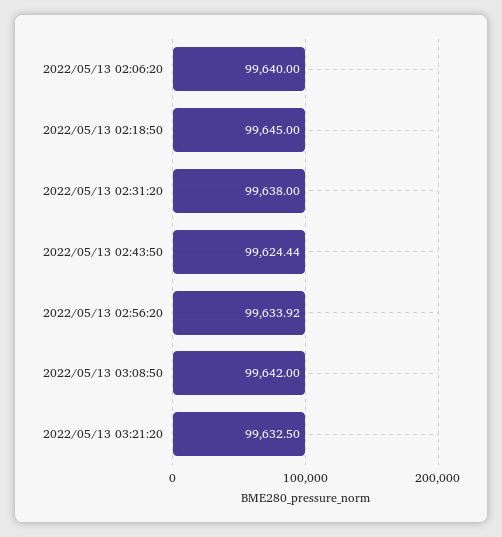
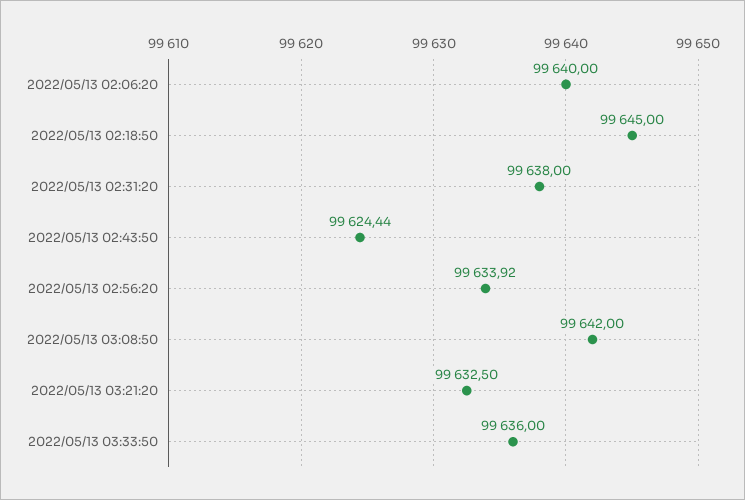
2022/05/13 03:33:50: none -> 99636

